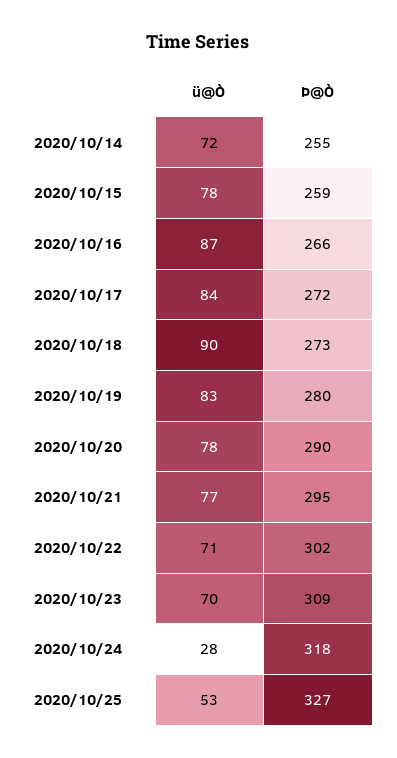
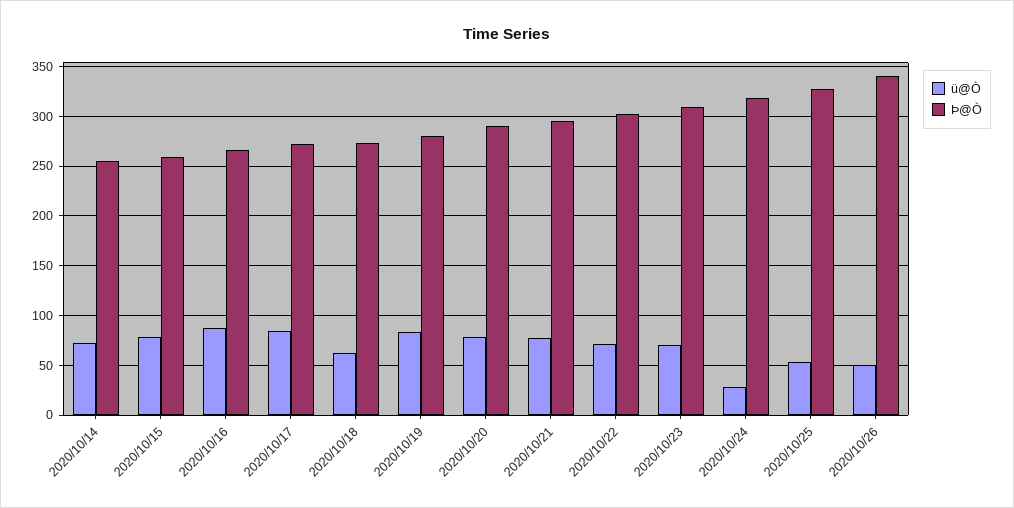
ü@Ò, 2020/10/18: 90 -> 60
ü@Ò, 2020/10/26: none -> 50
Þ@Ò, 2020/10/26: none -> 340

